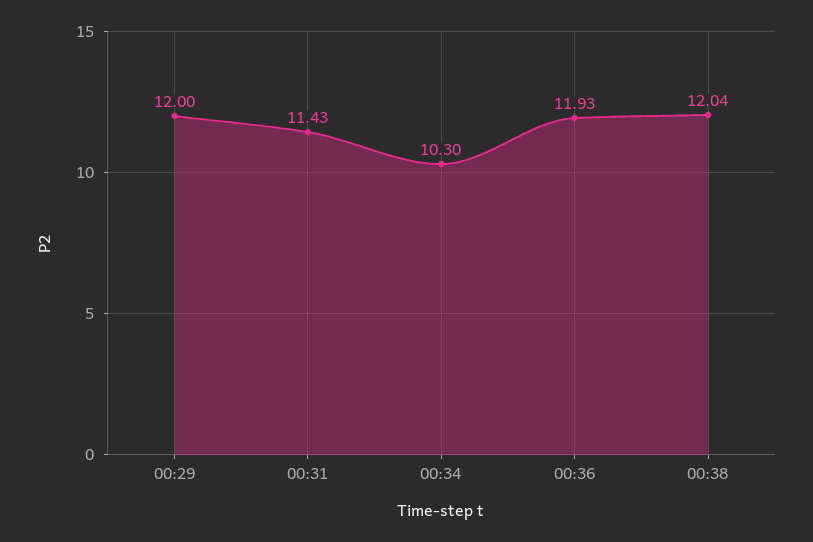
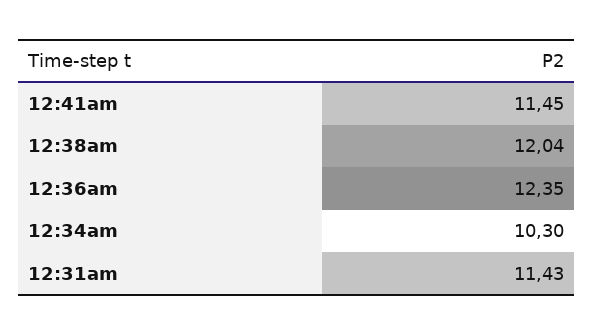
00:29: 12 -> none
00:36: 11.93 -> 12.35
12:41am: none -> 11.45

